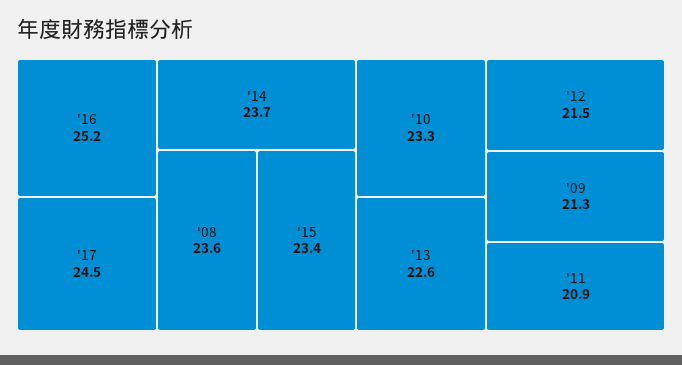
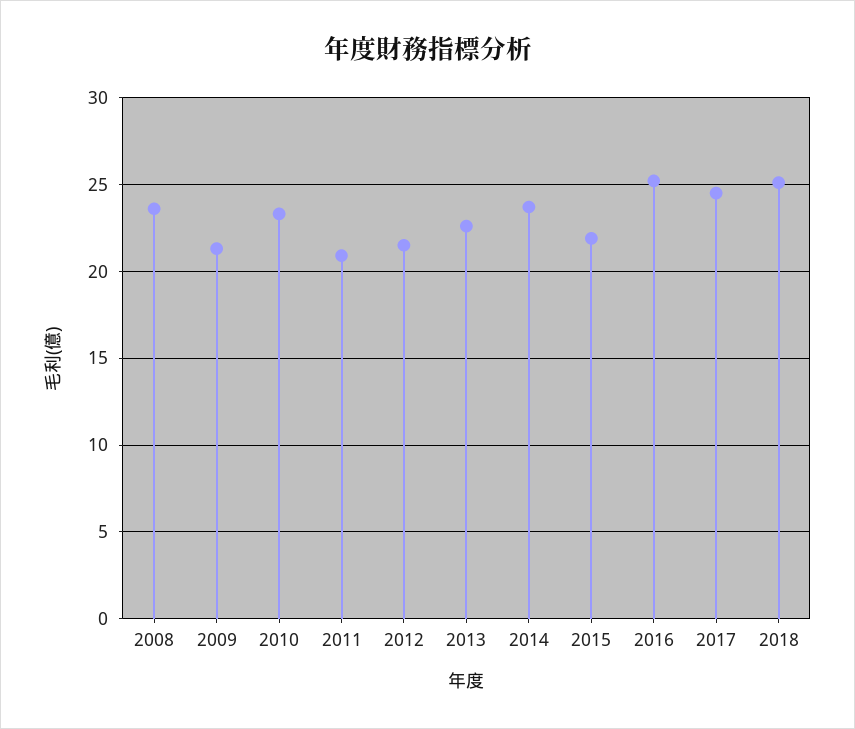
'15: 23.4 -> 22
2018: none -> 25

